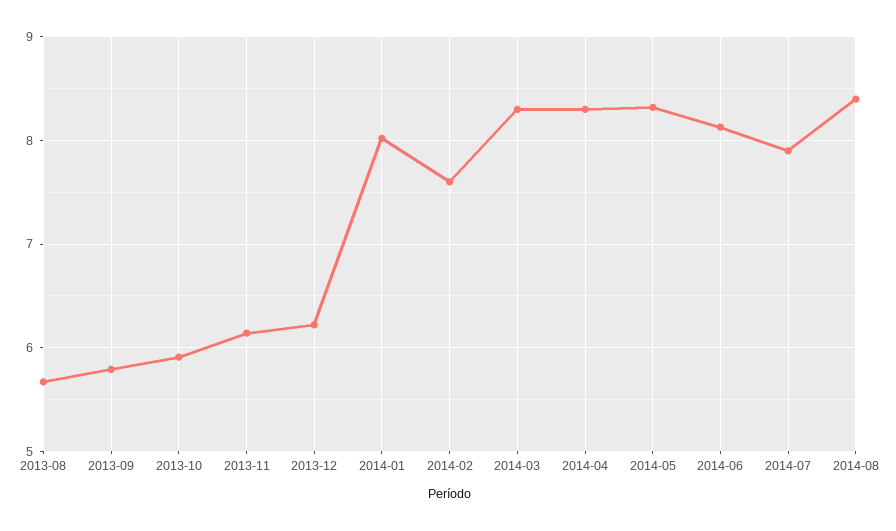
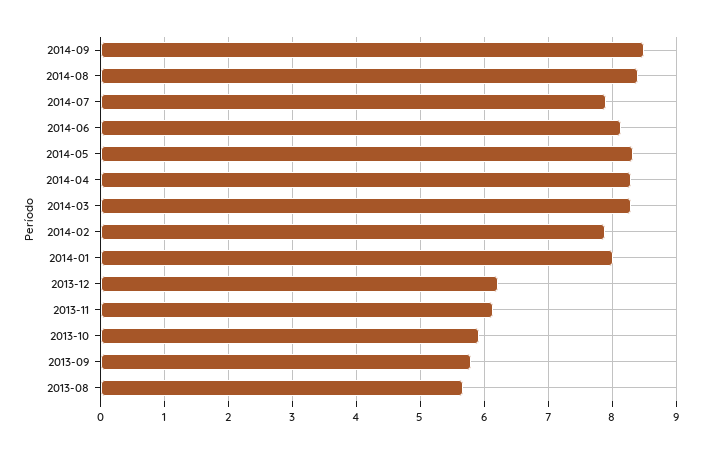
2014-02: 7.6 -> 7.9
2014-09: none -> 8.5

